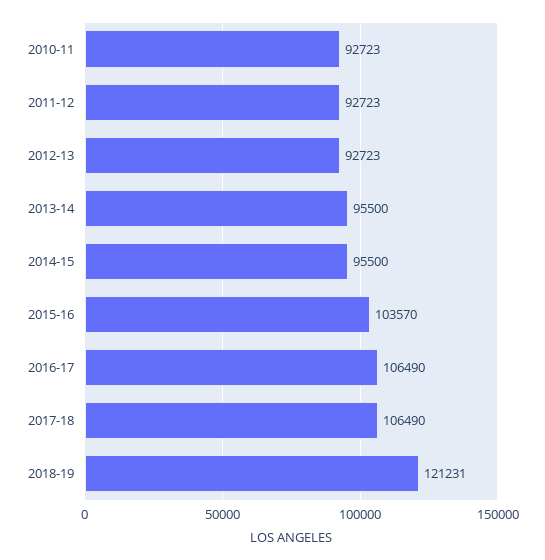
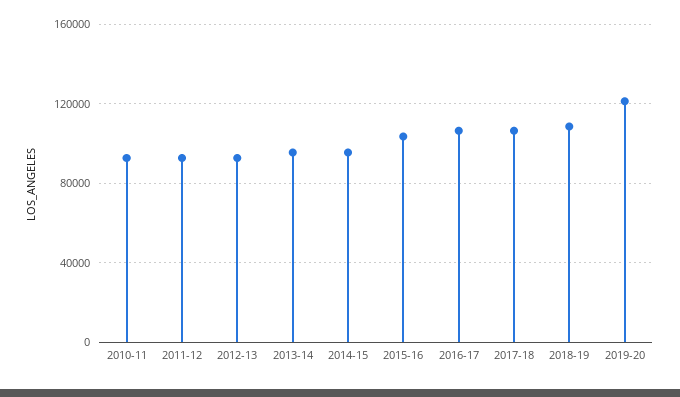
2018-19: 121231 -> 110000
2019-20: none -> 120000

